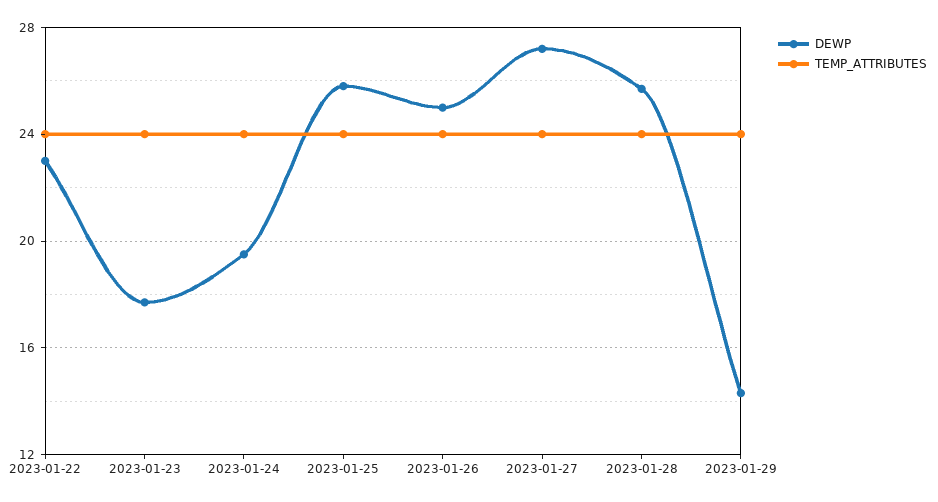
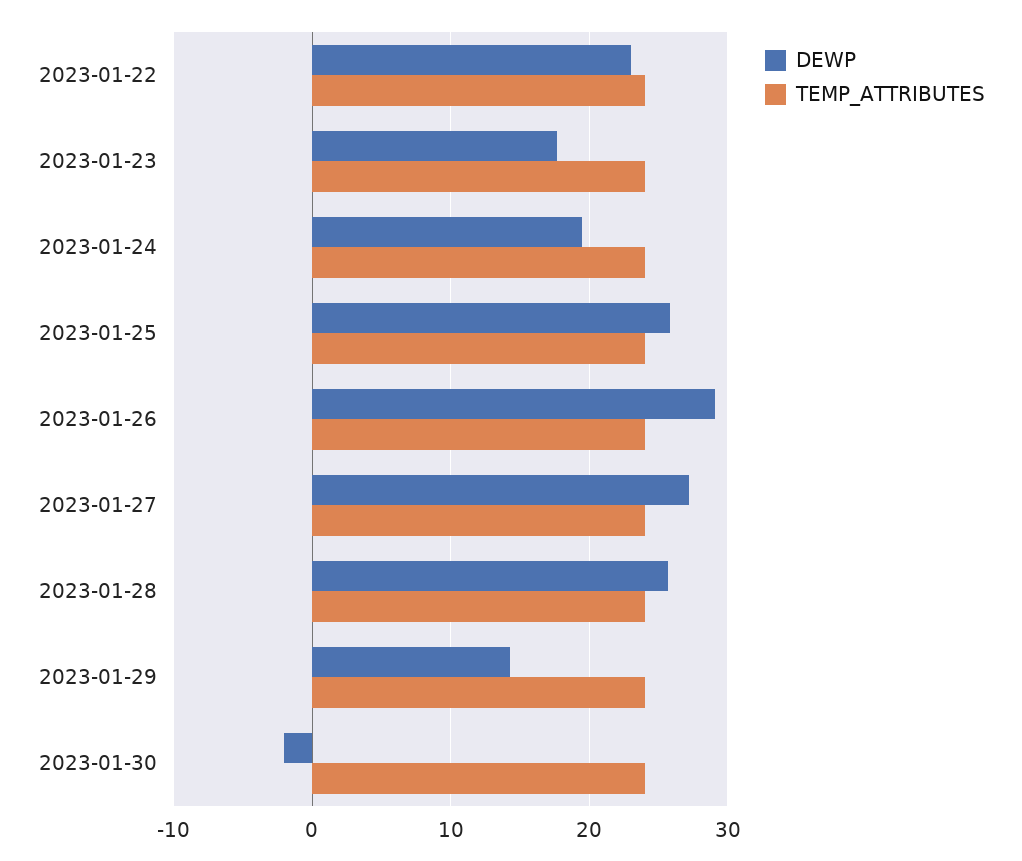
DEWP, 2023-01-26: 25 -> 29
DEWP, 2023-01-30: none -> -2
TEMP_ATTRIBUTES, 2023-01-30: none -> 24

